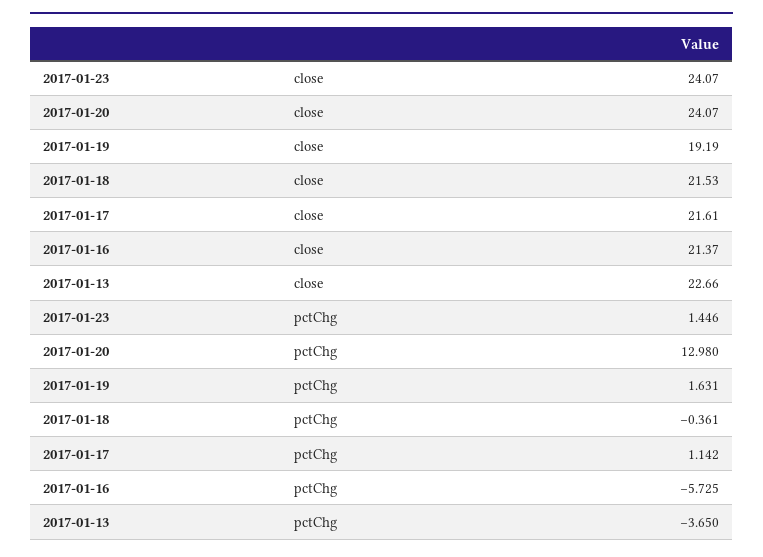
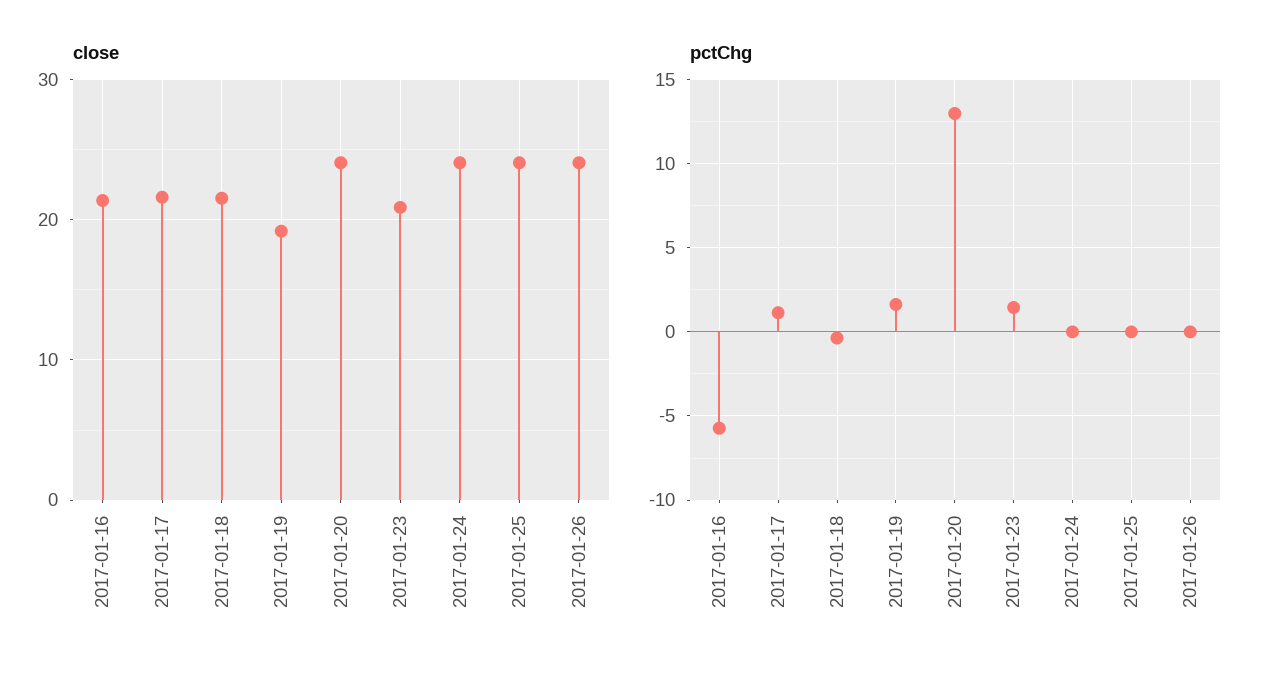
close, 2017-01-23: 24.07 -> 21
close, 2017-01-13: 22.66 -> none
pctChg, 2017-01-13: -3.65 -> none
close, 2017-01-24: none -> 24
close, 2017-01-25: none -> 24
close, 2017-01-26: none -> 24
pctChg, 2017-01-24: none -> 0
pctChg, 2017-01-25: none -> 0
pctChg, 2017-01-26: none -> 0

